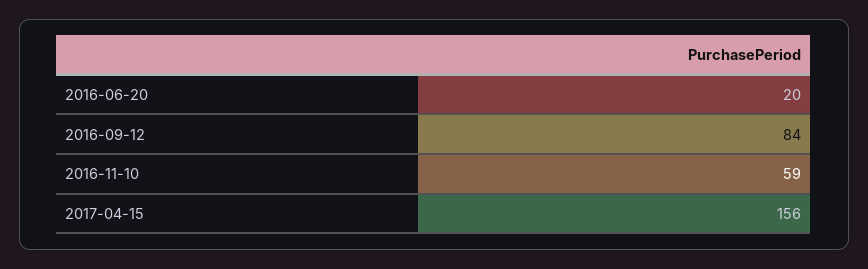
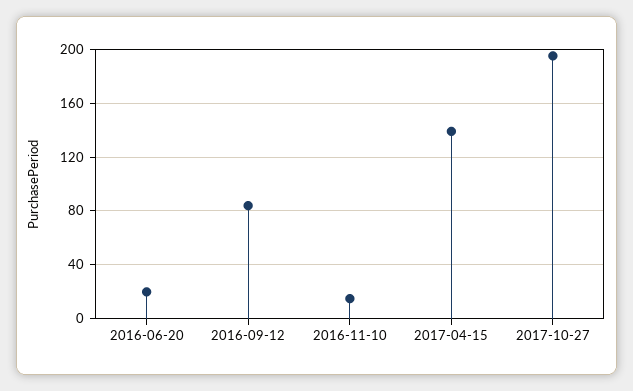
2016-11-10: 59 -> 15
2017-04-15: 156 -> 140
2017-10-27: none -> 195

